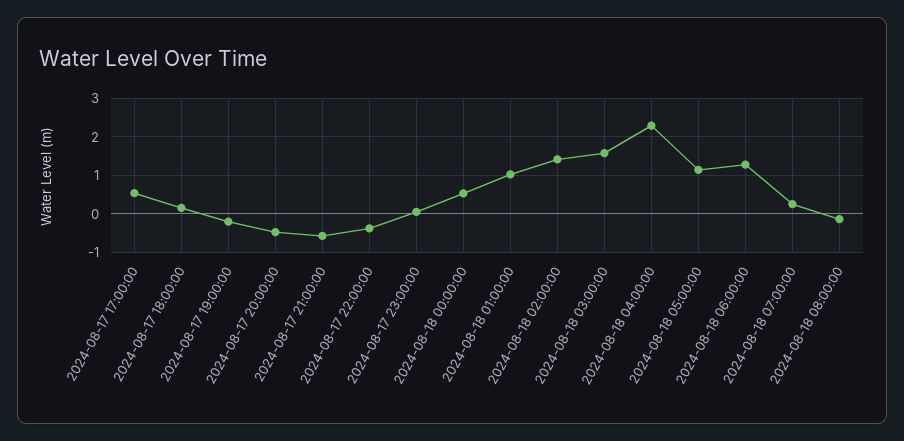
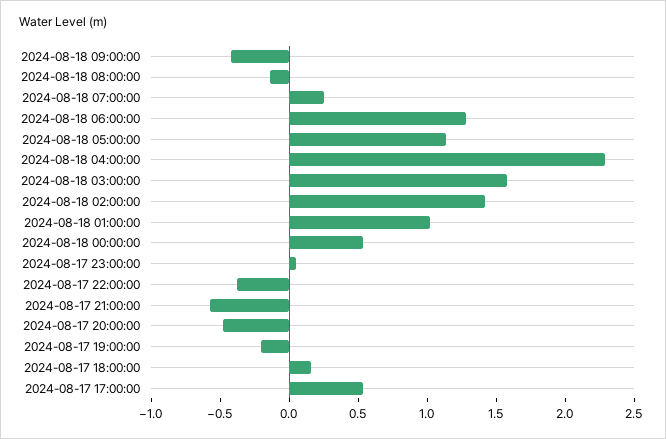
2024-08-18 09:00:00: none -> -0.4

